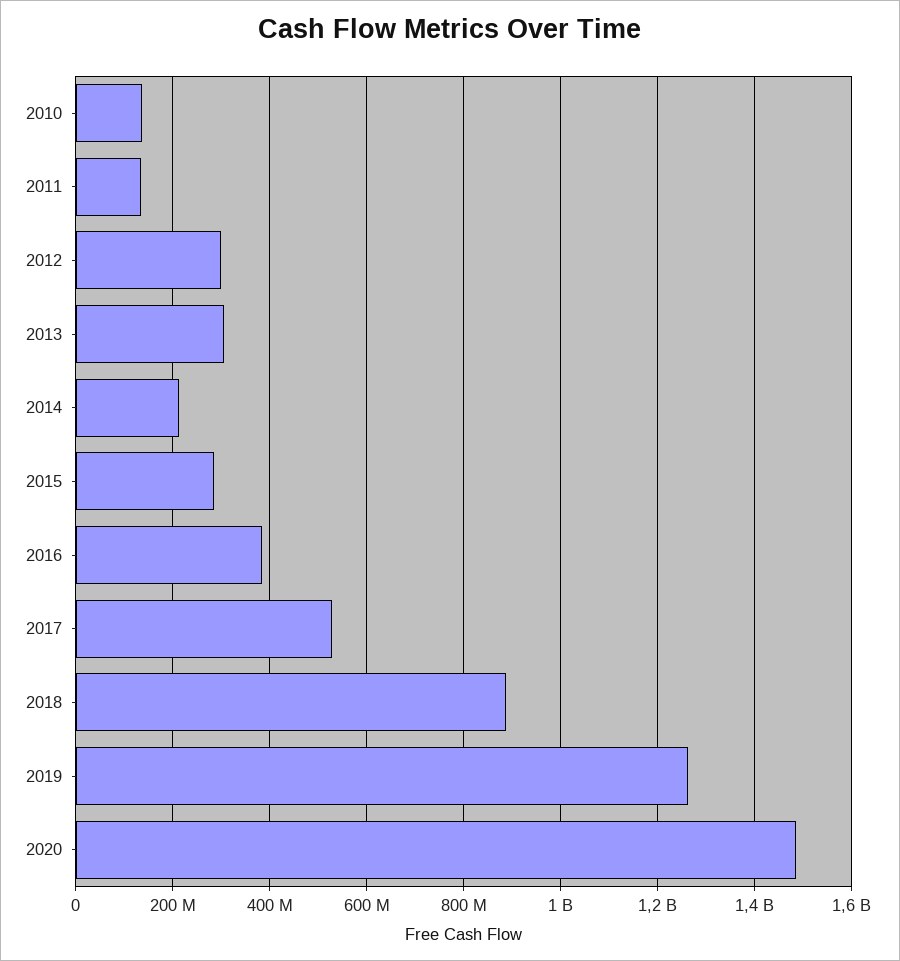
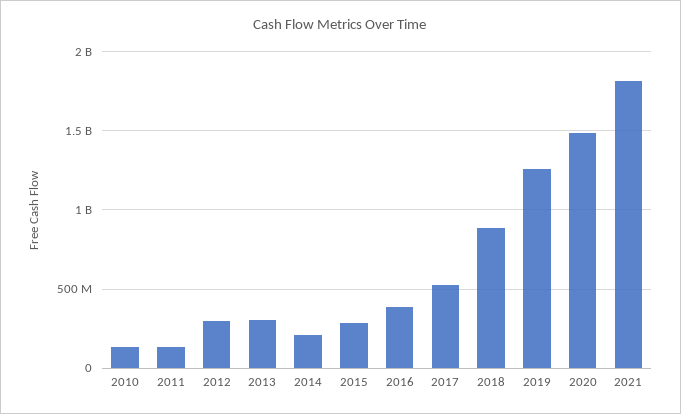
2021: none -> 1800000000

